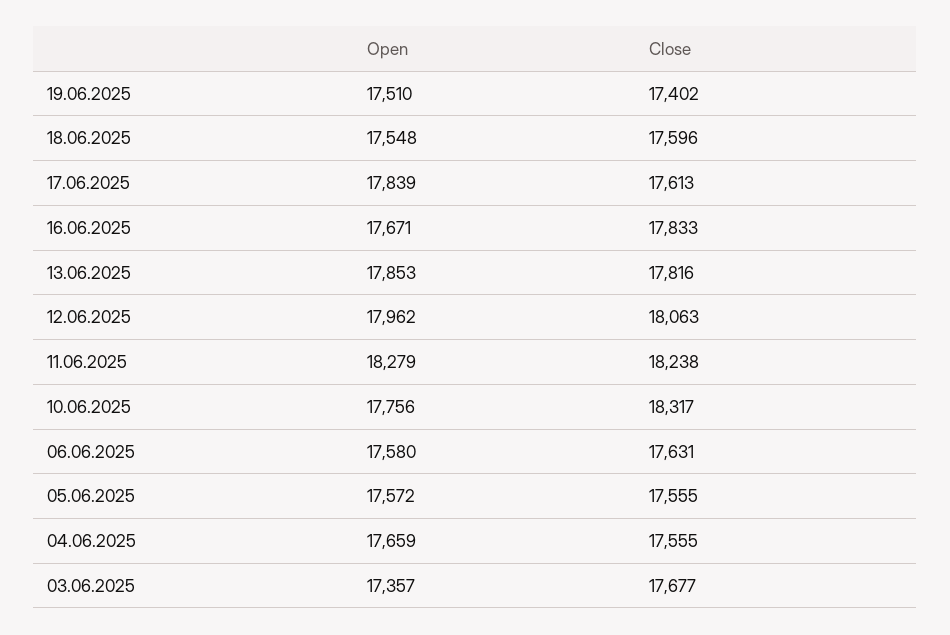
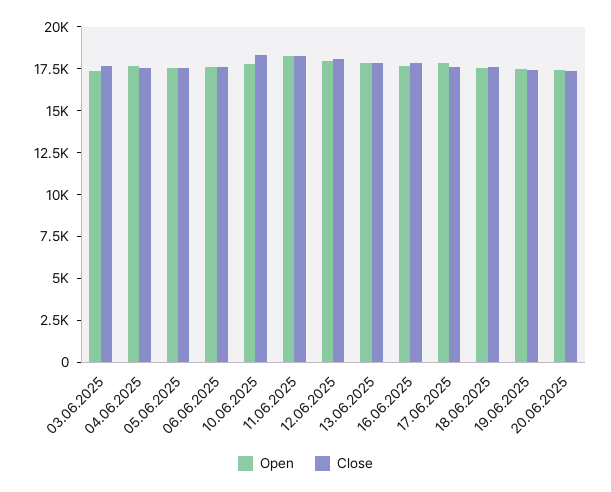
Open, 20.06.2025: none -> 17500
Close, 20.06.2025: none -> 17500

